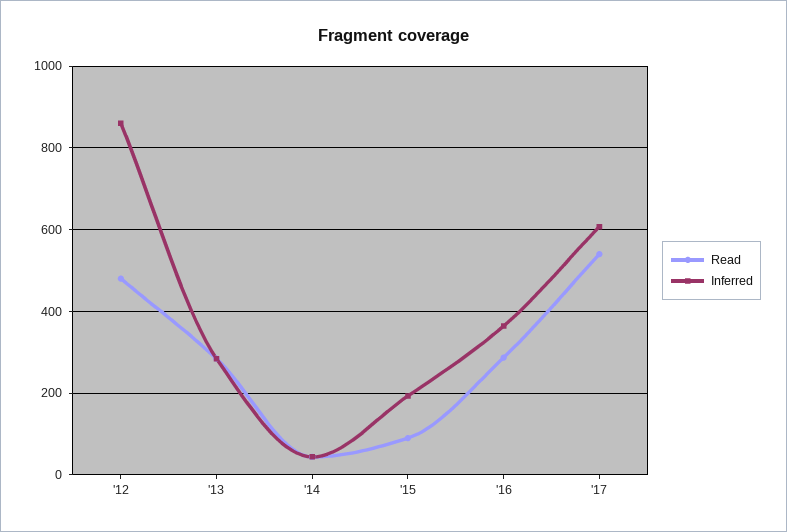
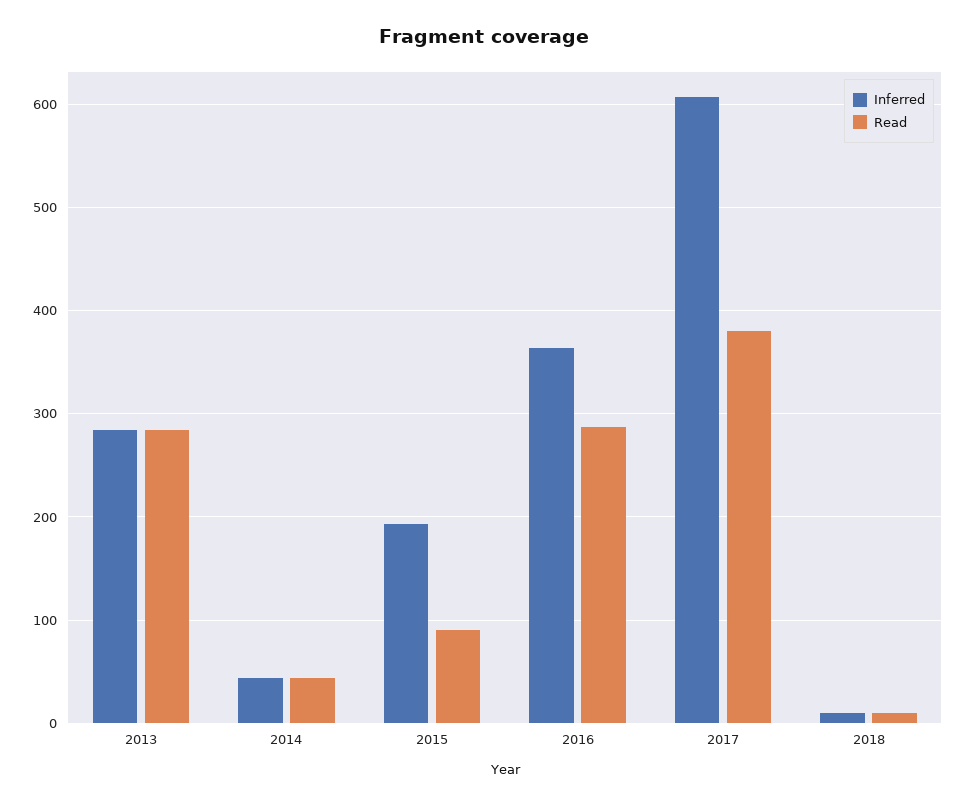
Read, '12: 480 -> none
Inferred, '12: 860 -> none
Read, '17: 540 -> 380
Inferred, 2018: none -> 10
Read, 2018: none -> 10

